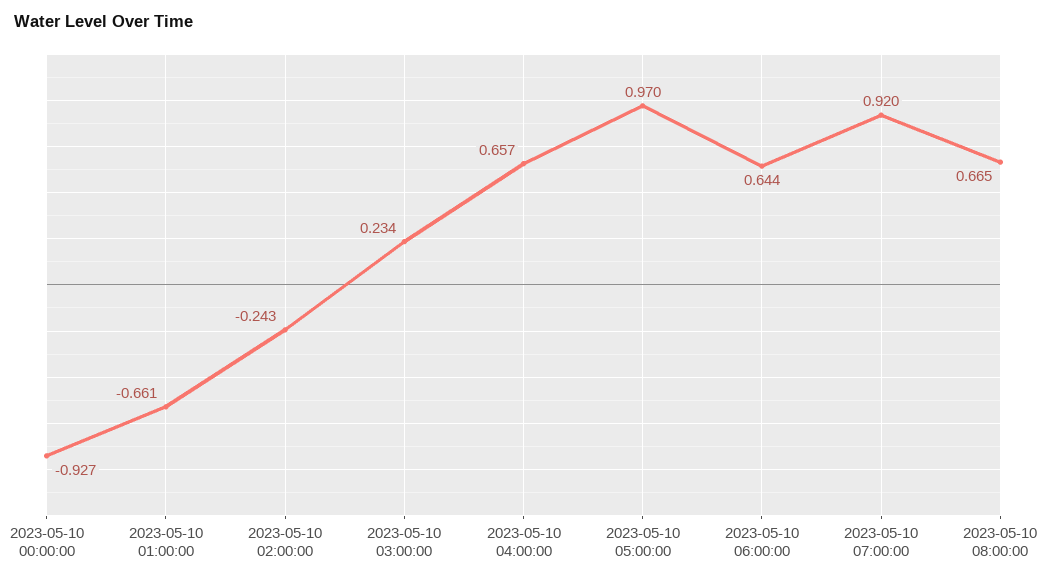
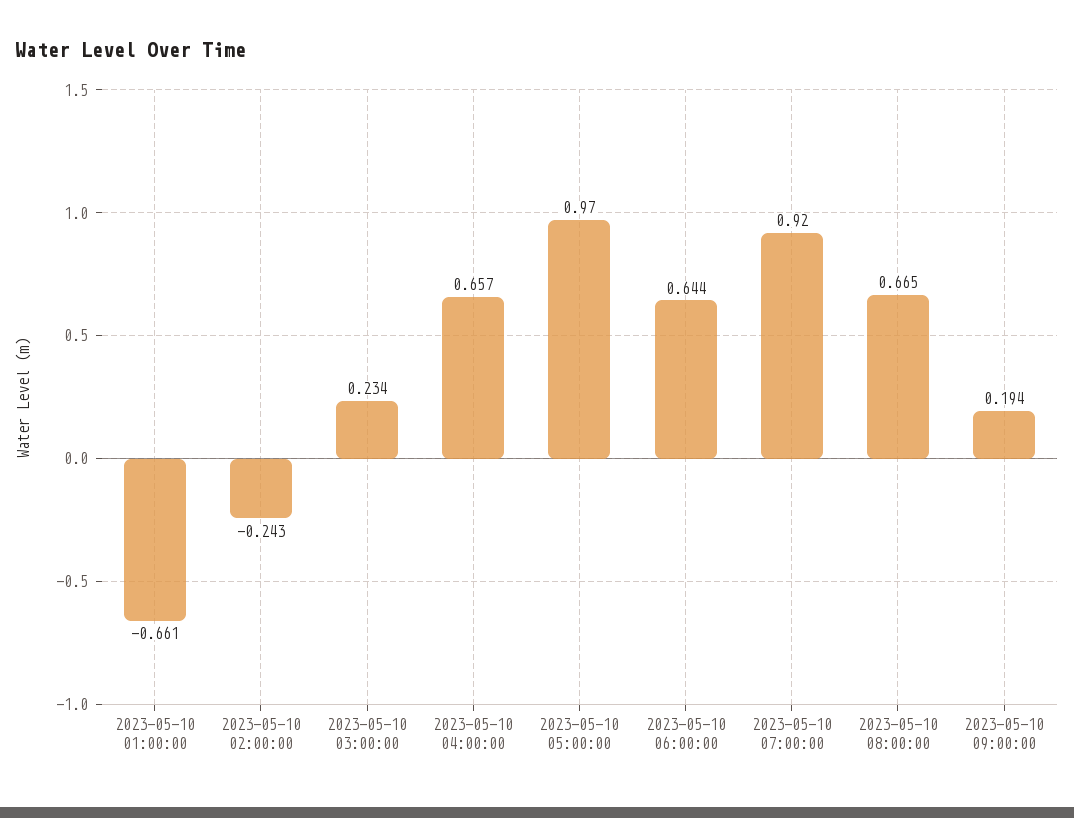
2023-05-10 00:00:00: -0.927 -> none
2023-05-10 09:00:00: none -> 0.194

